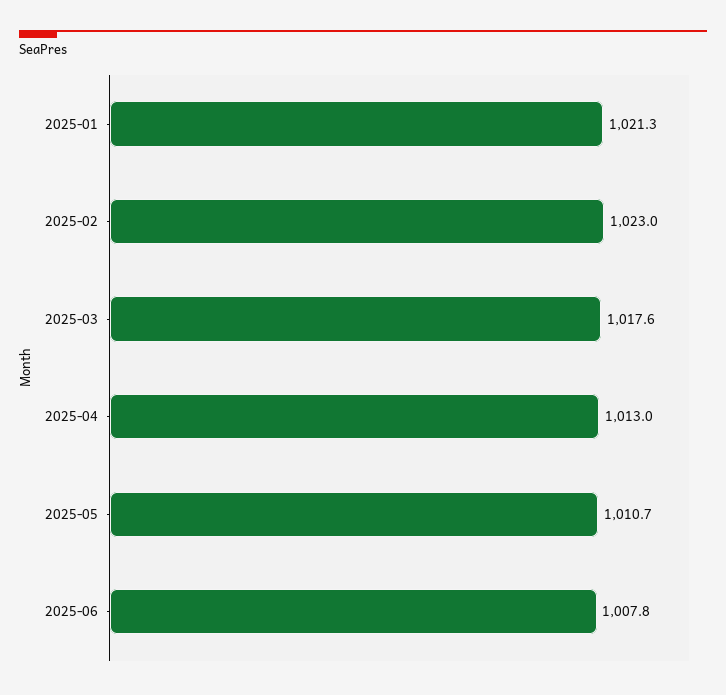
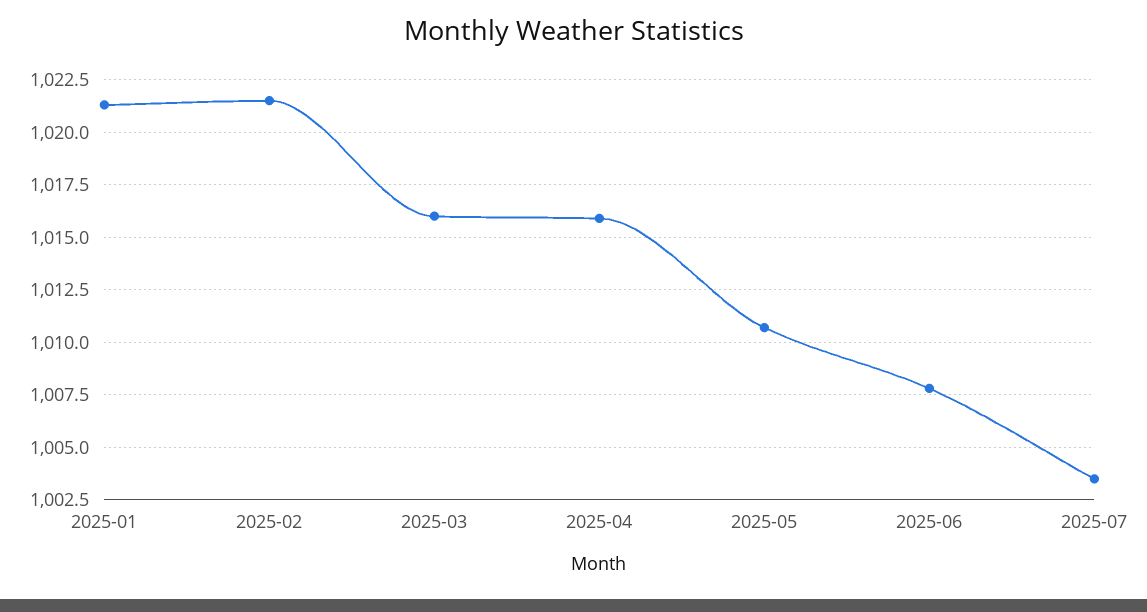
2025-02: 1023 -> 1021.5
2025-03: 1017.6 -> 1016
2025-04: 1013 -> 1016
2025-07: none -> 1003.5

